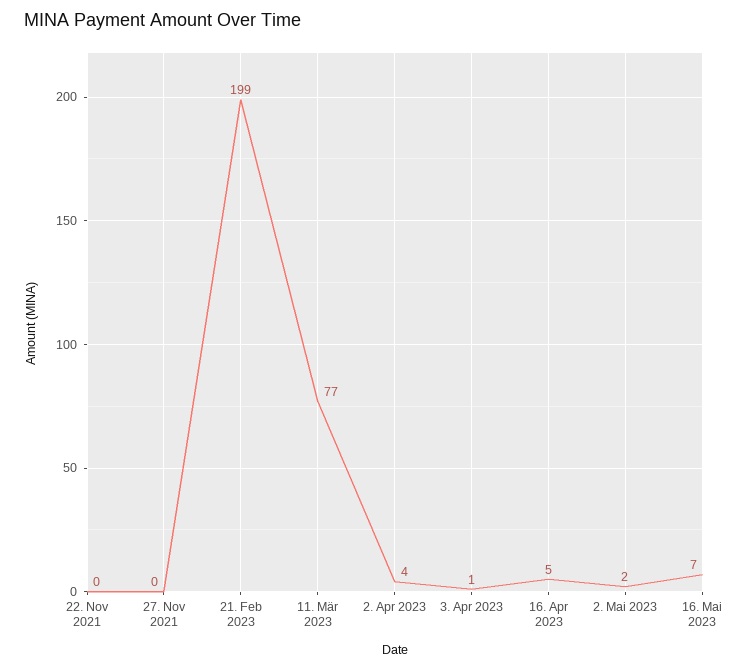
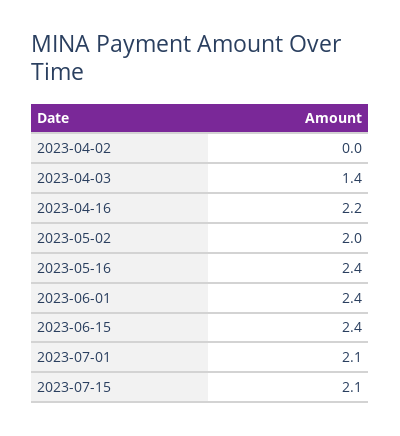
22. Nov 2021: 0 -> none
27. Nov 2021: 0 -> none
21. Feb 2023: 199 -> none
11. Mär 2023: 77 -> none
2. Apr 2023: 4 -> 0
16. Apr 2023: 5 -> 2.2
16. Mai 2023: 7 -> 2.4
2023-06-01: none -> 2.4
2023-06-15: none -> 2.4
2023-07-01: none -> 2.1
2023-07-15: none -> 2.1

